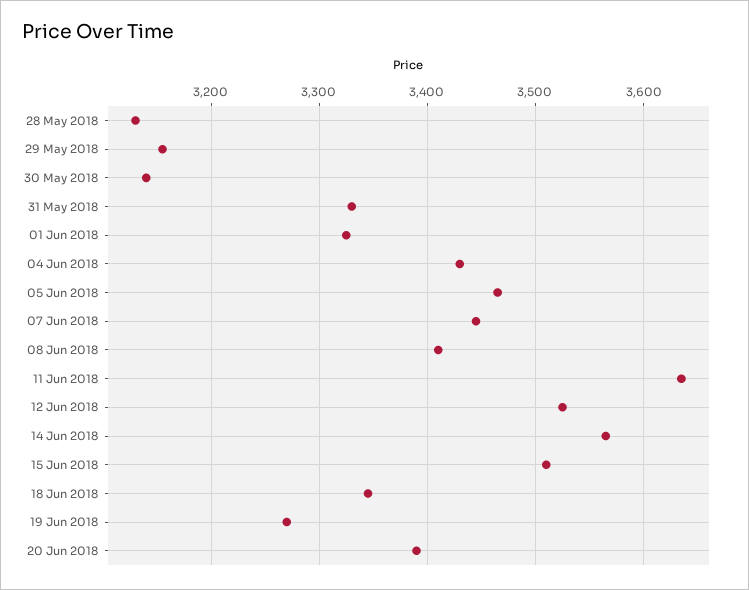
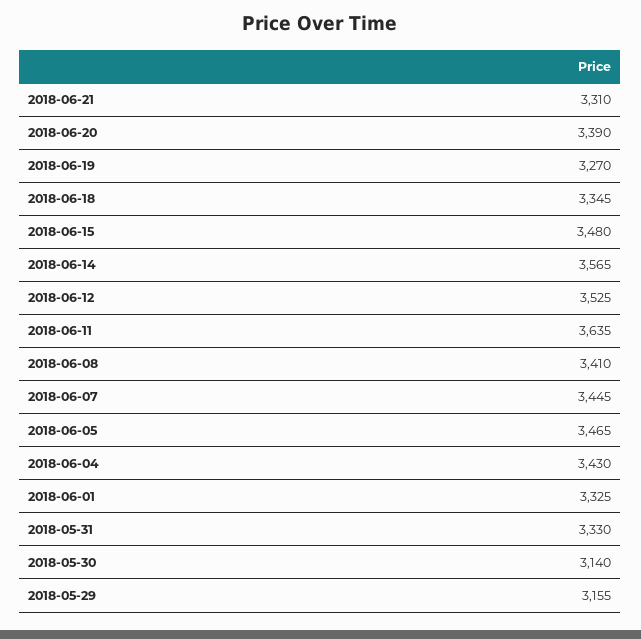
28 May 2018: 3130 -> none
15 Jun 2018: 3510 -> 3480
2018-06-21: none -> 3310

